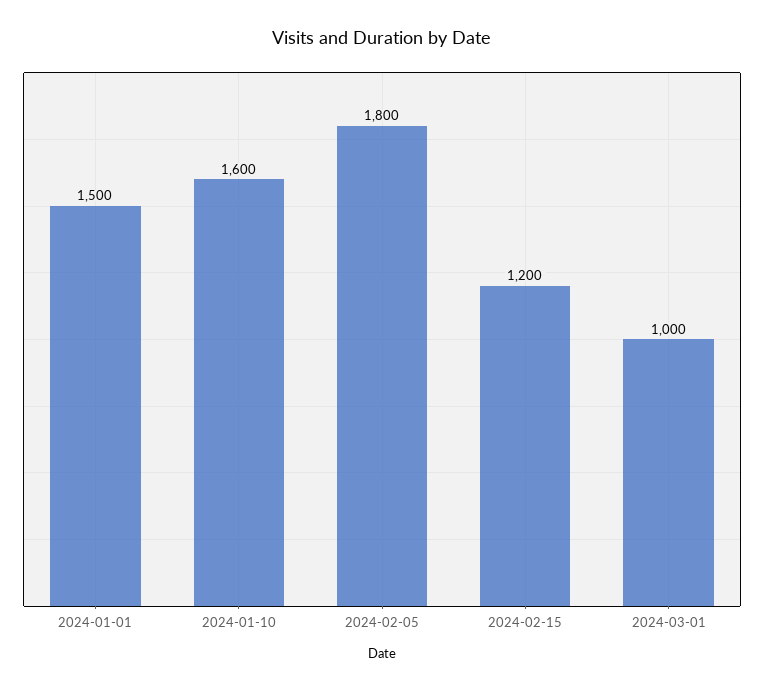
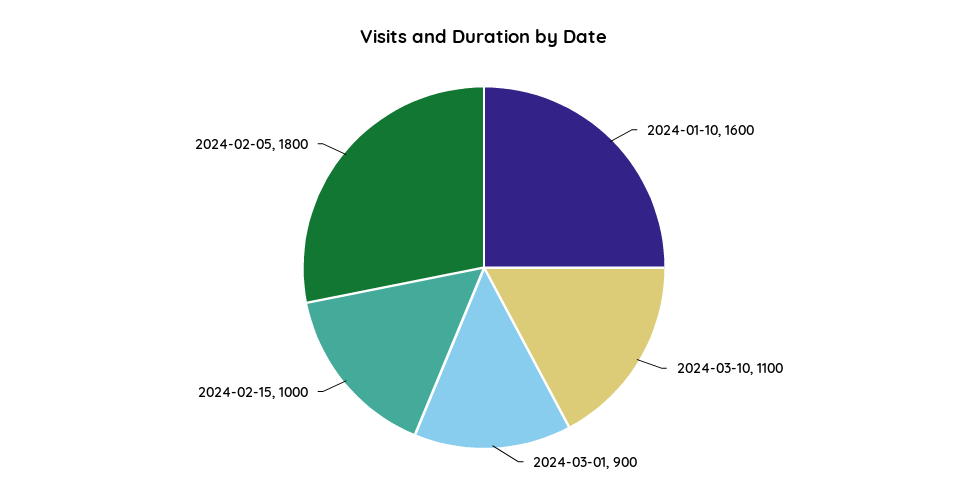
2024-01-01: 1500 -> none
2024-02-15: 1200 -> 1000
2024-03-01: 1000 -> 900
2024-03-10: none -> 1100

